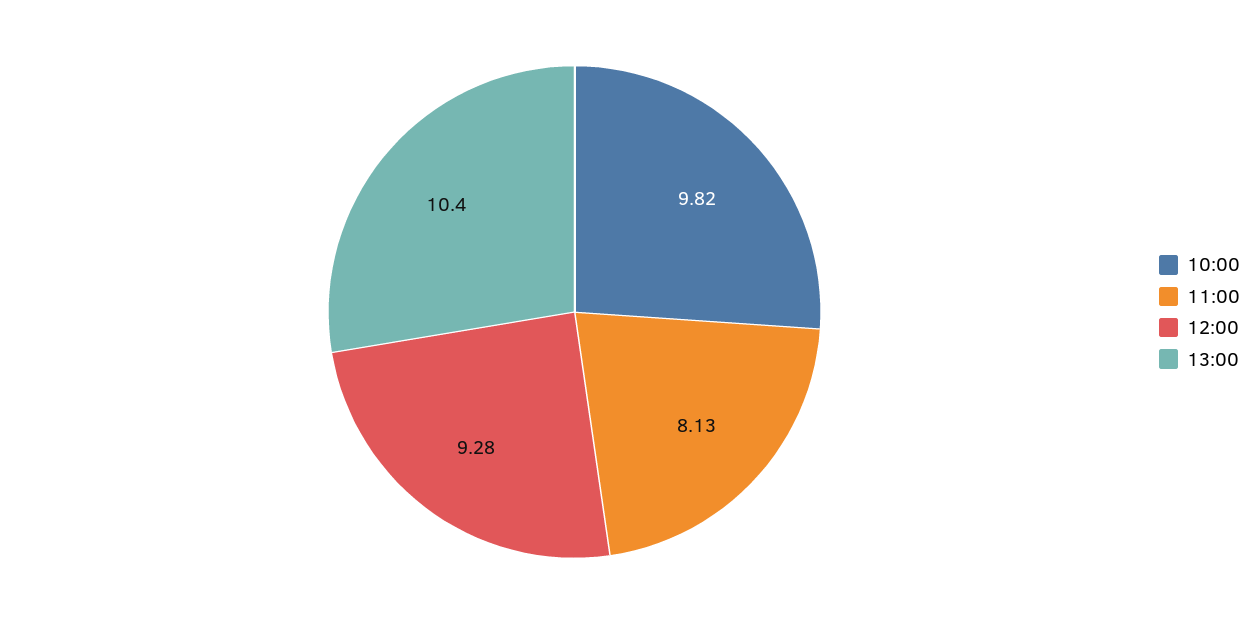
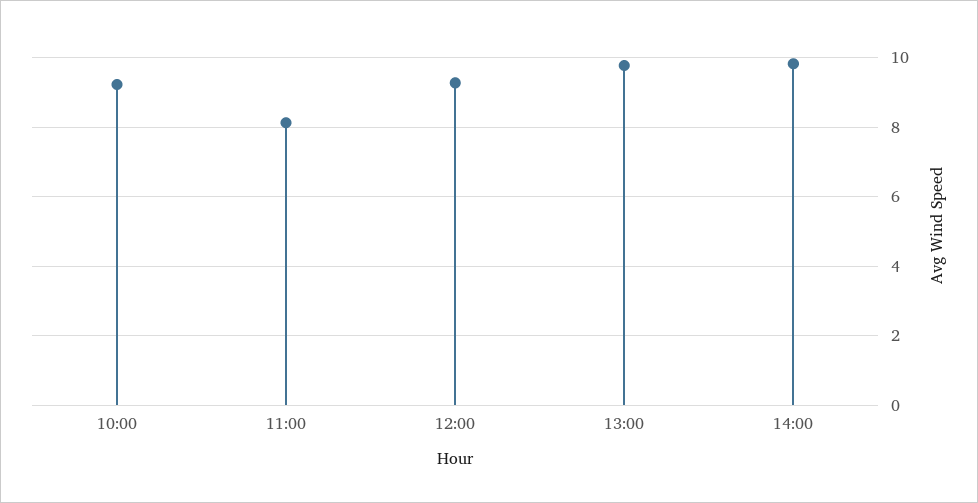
10:00: 9.82 -> 9.2
13:00: 10.4 -> 9.8
14:00: none -> 9.8

